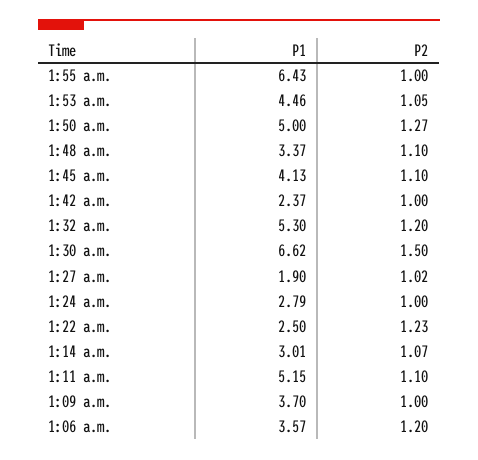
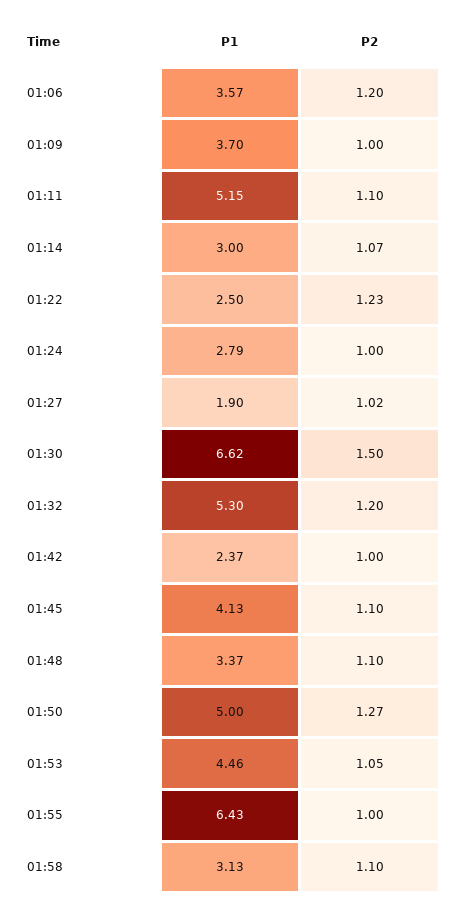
P1, 1:14 a.m.: 3.01 -> 3
P1, 01:58: none -> 3.13
P2, 01:58: none -> 1.1

